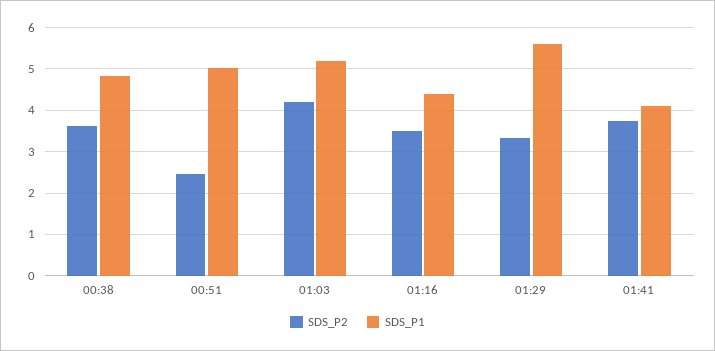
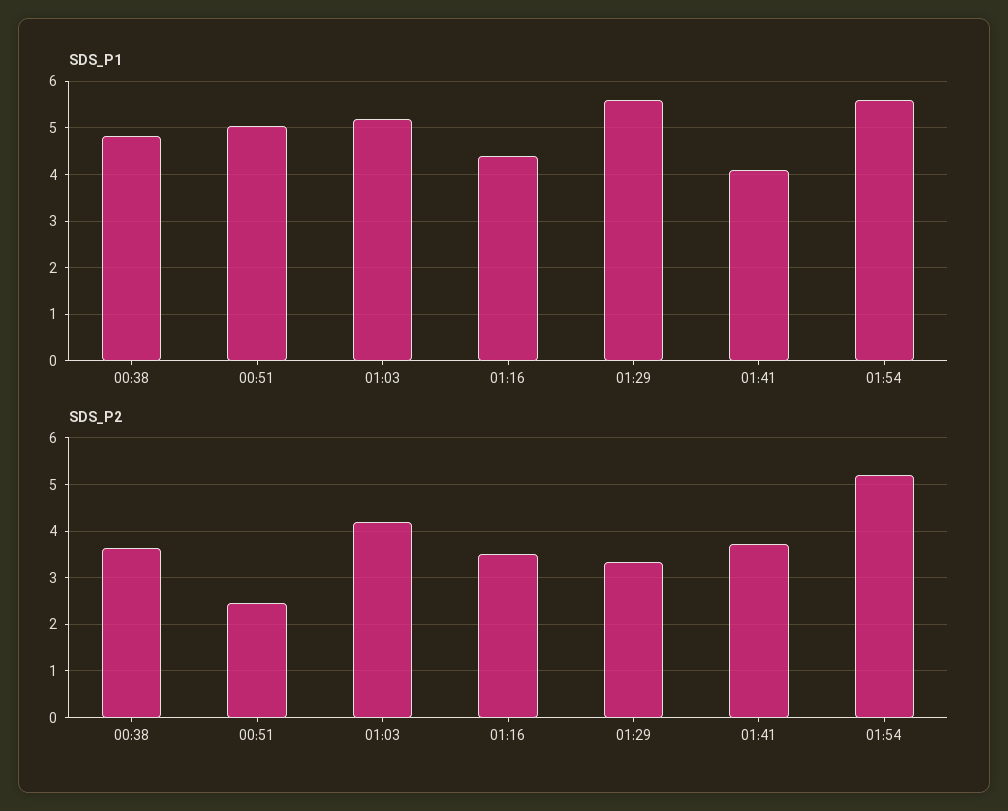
SDS_P1, 01:54: none -> 5.6
SDS_P2, 01:54: none -> 5.2

